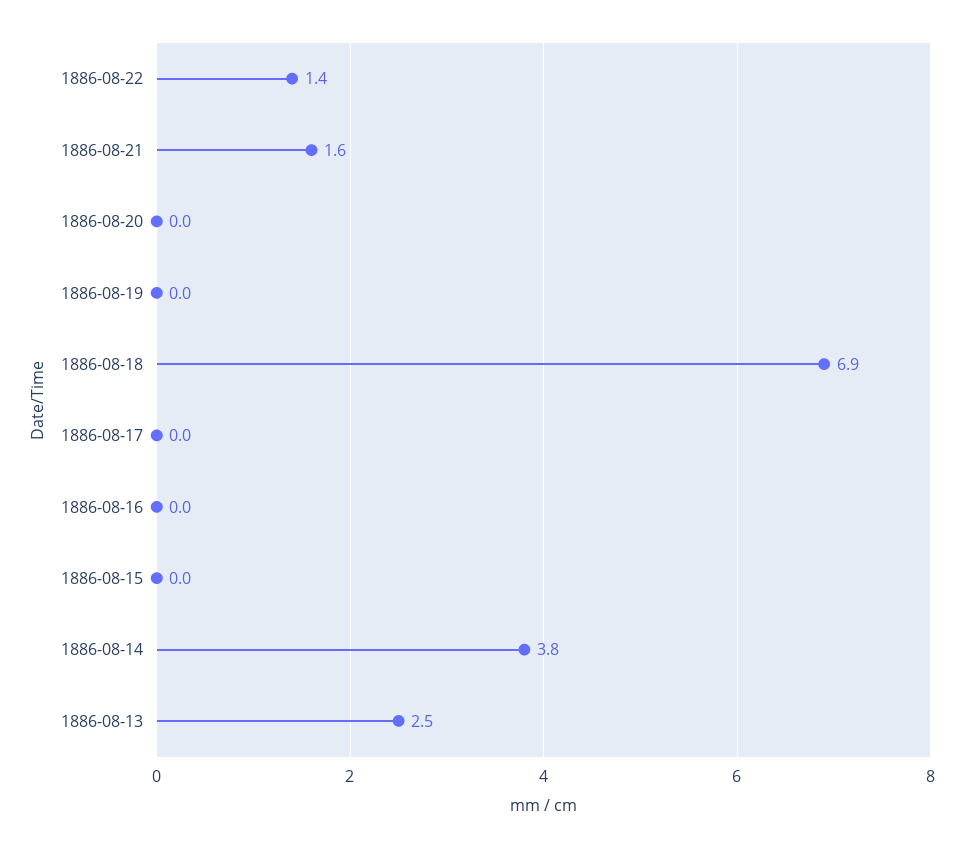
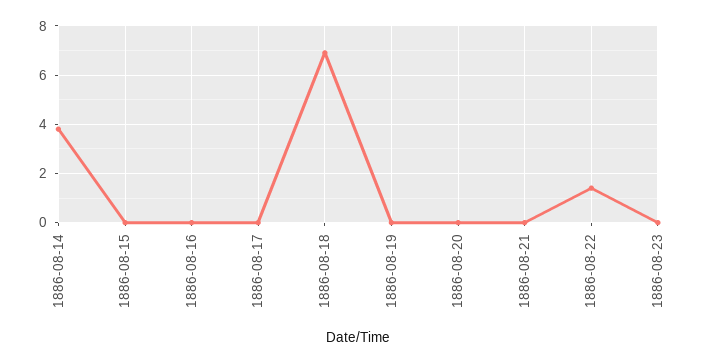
1886-08-21: 1.6 -> 0
1886-08-13: 2.5 -> none
1886-08-23: none -> 0

